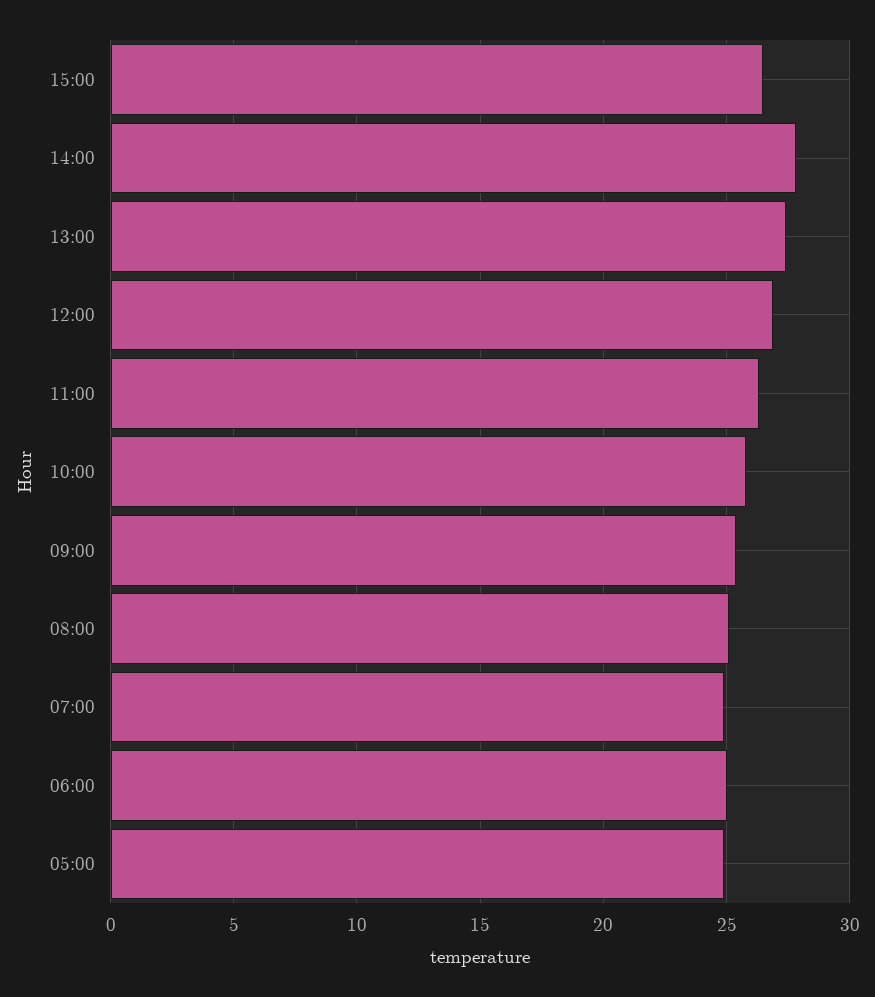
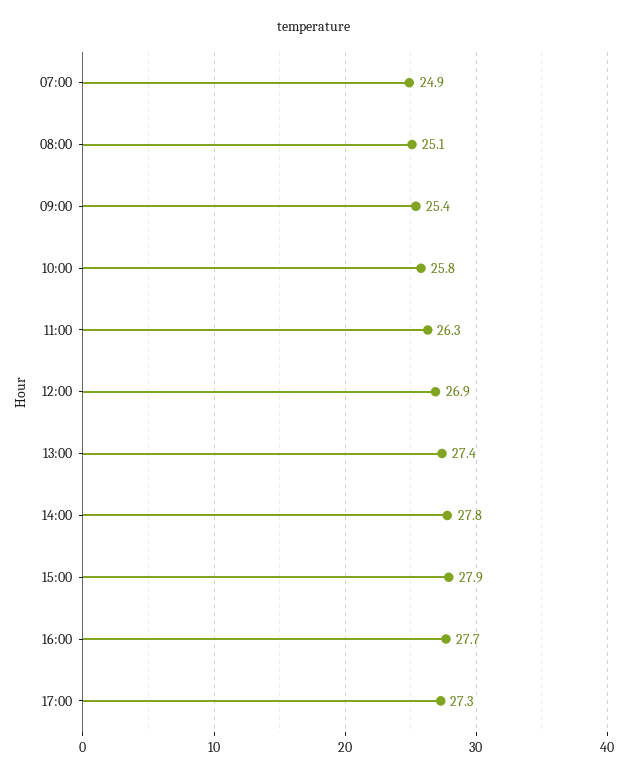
15:00: 26.5 -> 27.9
06:00: 25 -> none
05:00: 25 -> none
16:00: none -> 27.7
17:00: none -> 27.3

